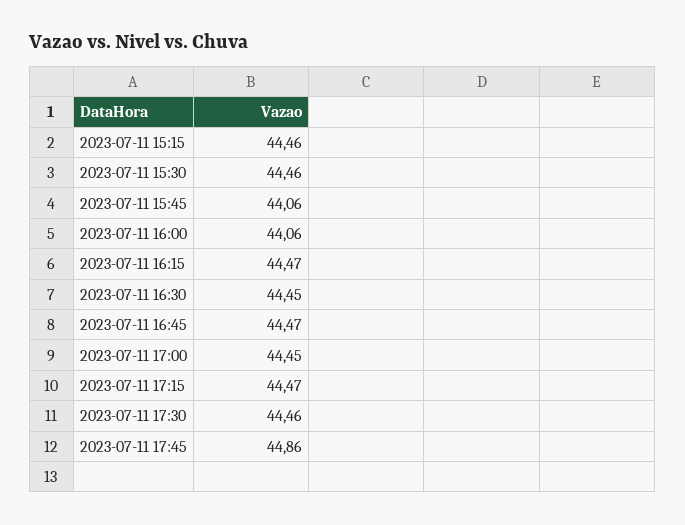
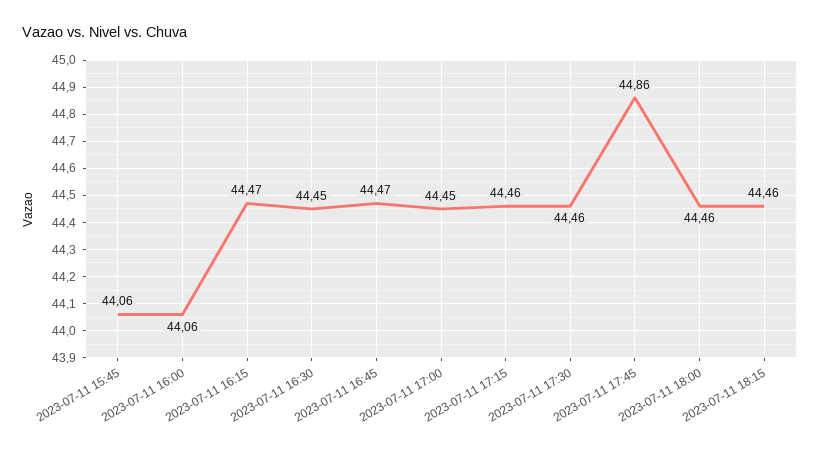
2023-07-11 15:15: 44.46 -> none
2023-07-11 15:30: 44.46 -> none
2023-07-11 17:15: 44.47 -> 44.46
2023-07-11 18:00: none -> 44.46
2023-07-11 18:15: none -> 44.46

